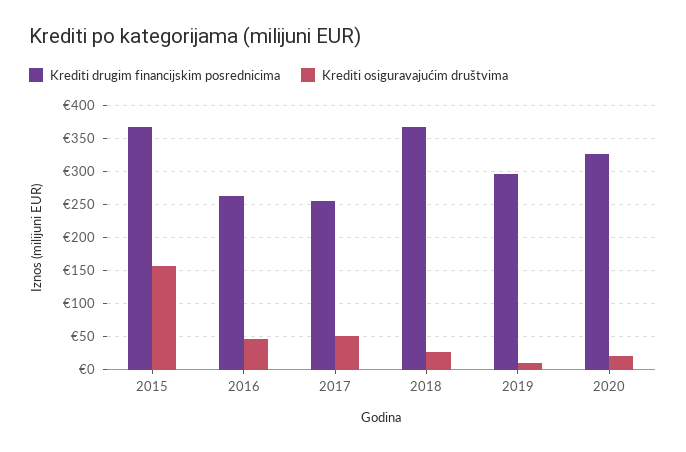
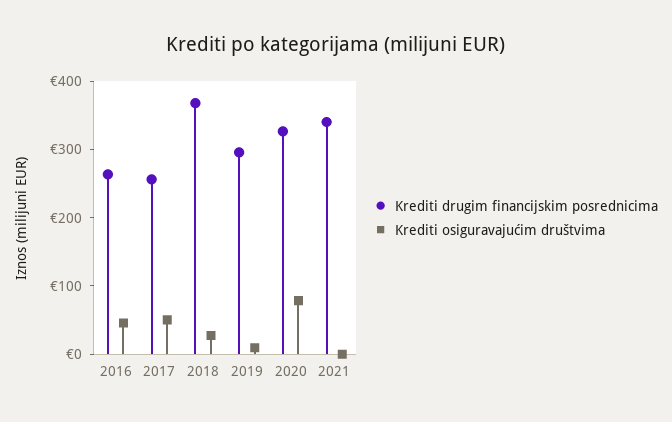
Krediti drugim financijskim posrednicima, 2015: 370 -> none
Krediti osiguravajućim društvima, 2015: 160 -> none
Krediti osiguravajućim društvima, 2020: 20 -> 80
Krediti drugim financijskim posrednicima, 2021: none -> 340
Krediti osiguravajućim društvima, 2021: none -> 0

